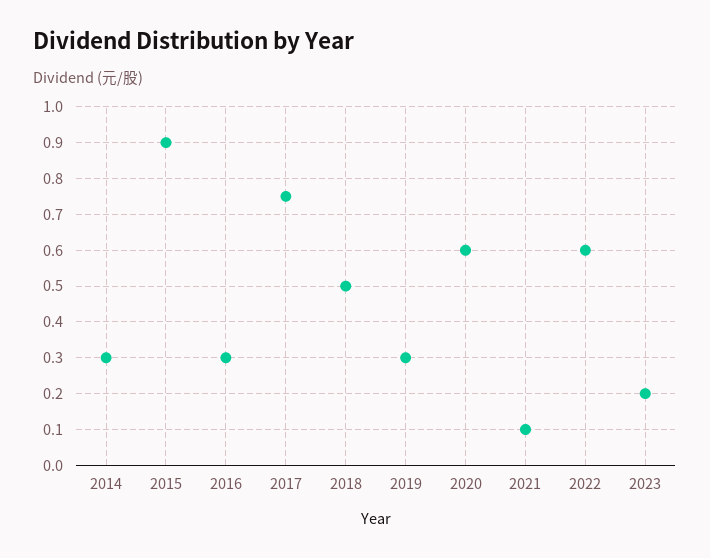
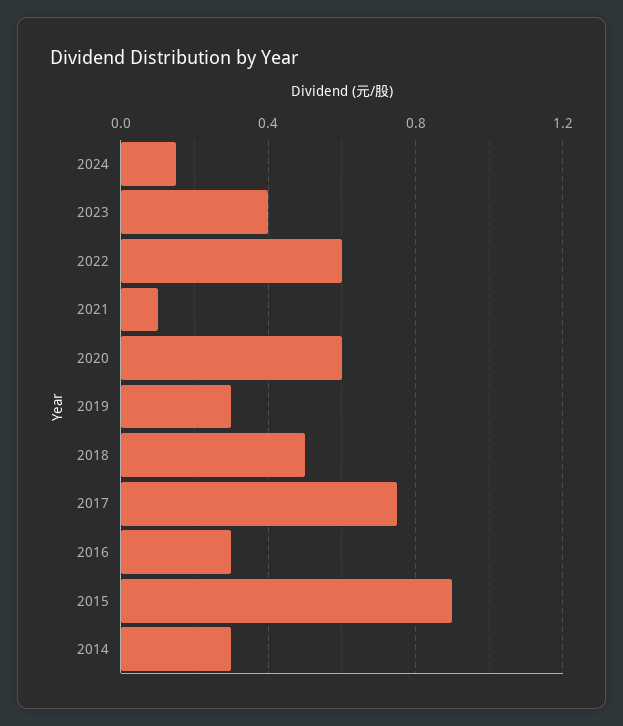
2023: 0.2 -> 0.4
2024: none -> 0.15

